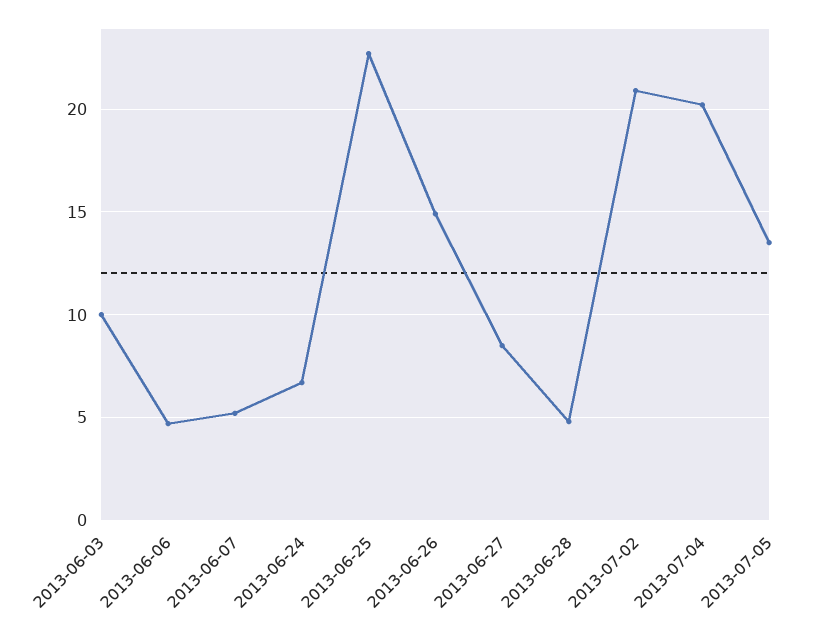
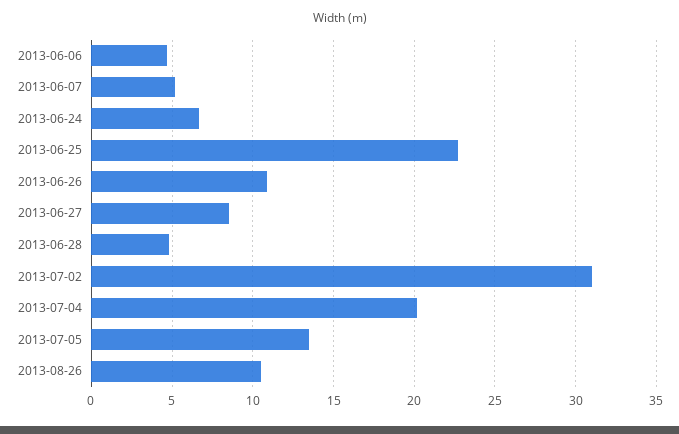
2013-06-03: 10 -> none
2013-06-26: 15 -> 11
2013-07-02: 21 -> 31
2013-08-26: none -> 10.5

